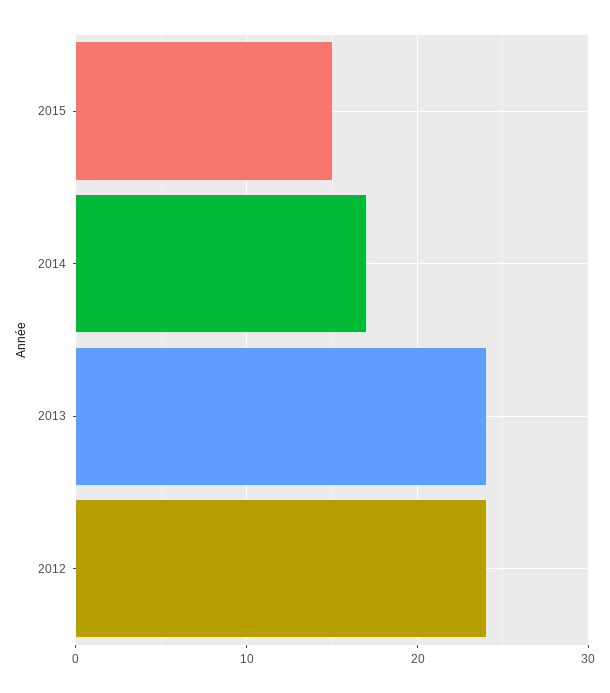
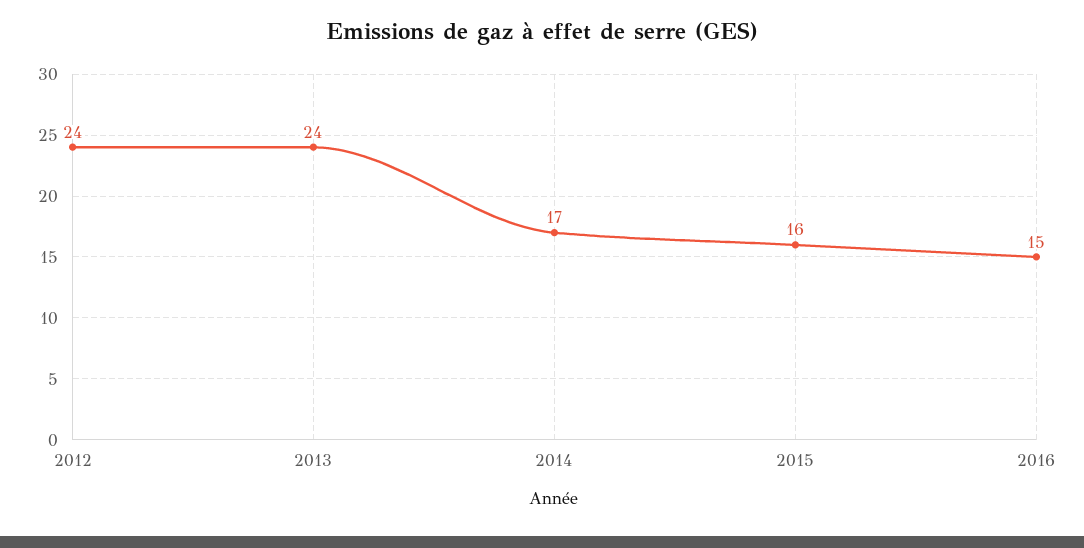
2015: 15 -> 16
2016: none -> 15

